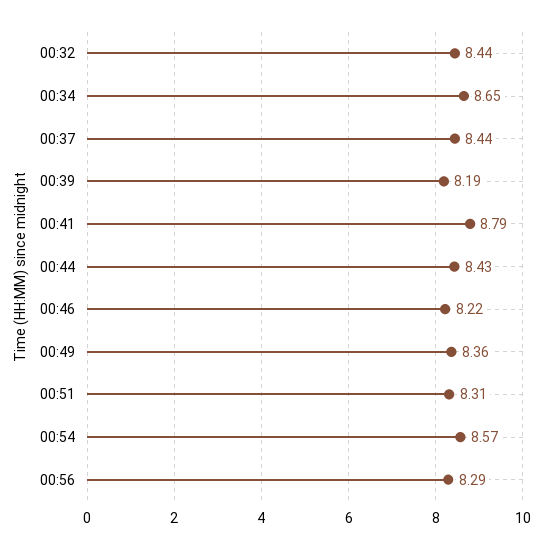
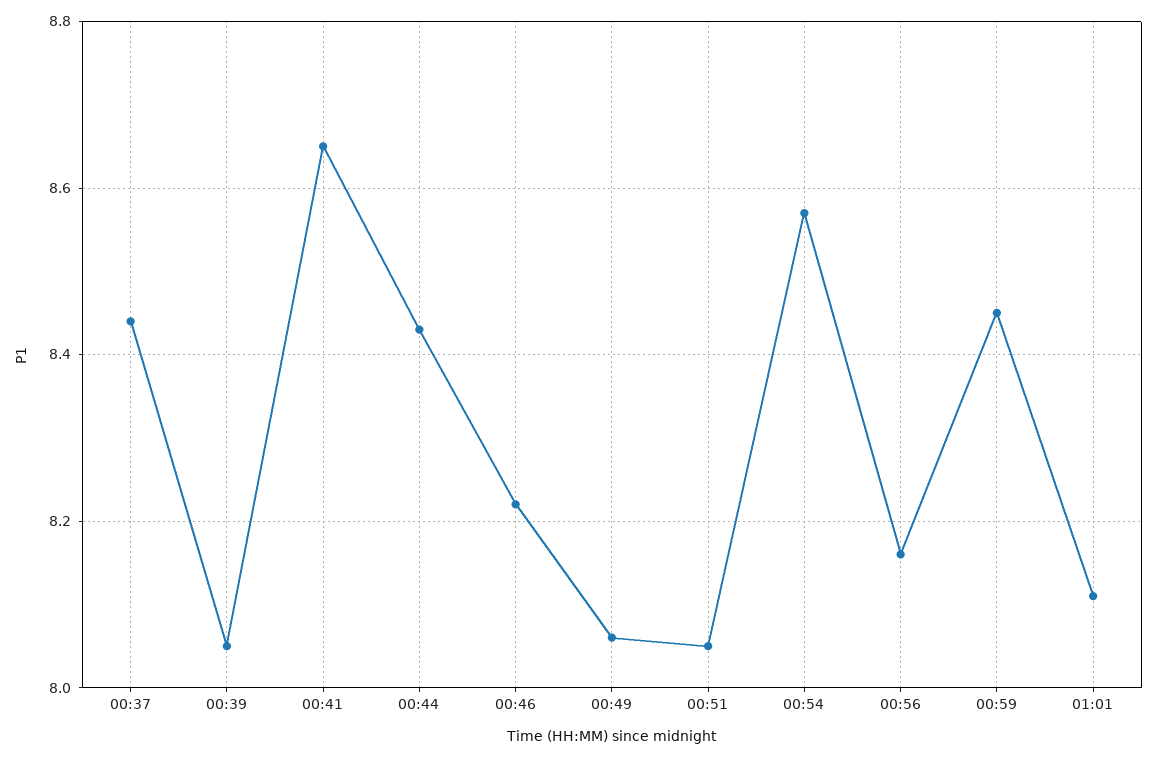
00:32: 8.44 -> none
00:34: 8.65 -> none
00:39: 8.19 -> 8.05
00:41: 8.79 -> 8.65
00:49: 8.36 -> 8.05
00:51: 8.31 -> 8.05
00:56: 8.29 -> 8.15
00:59: none -> 8.45
01:01: none -> 8.1

